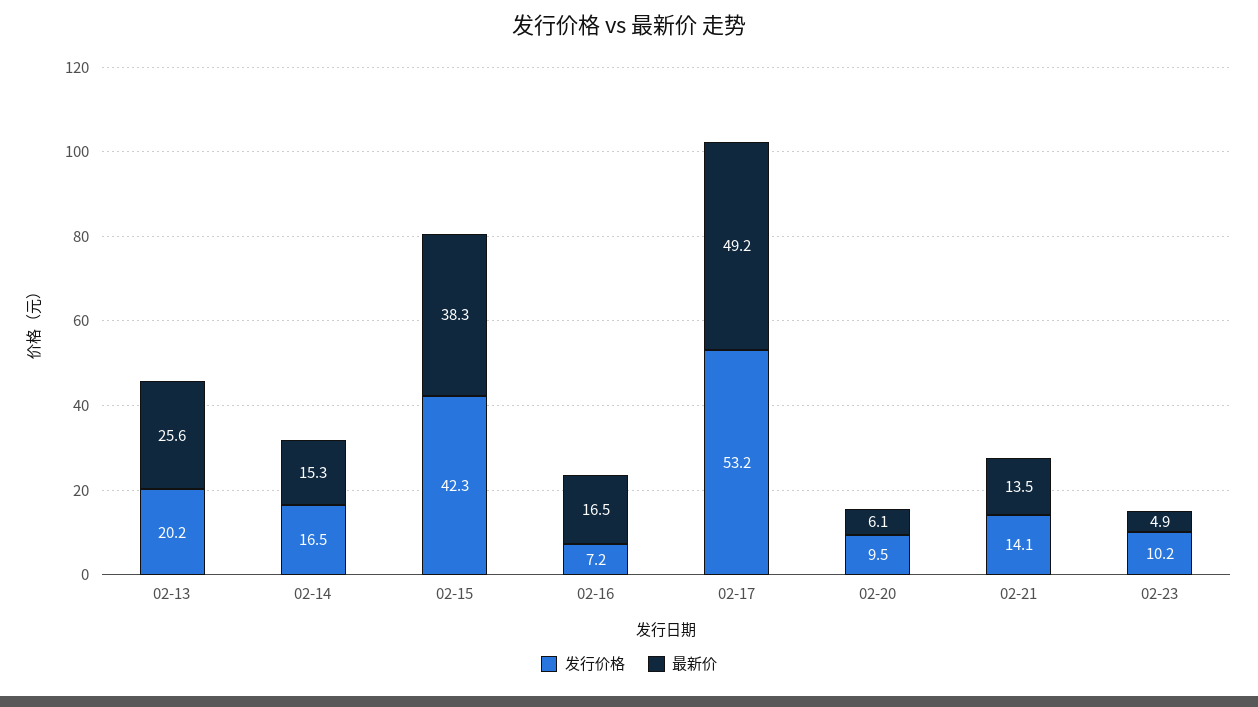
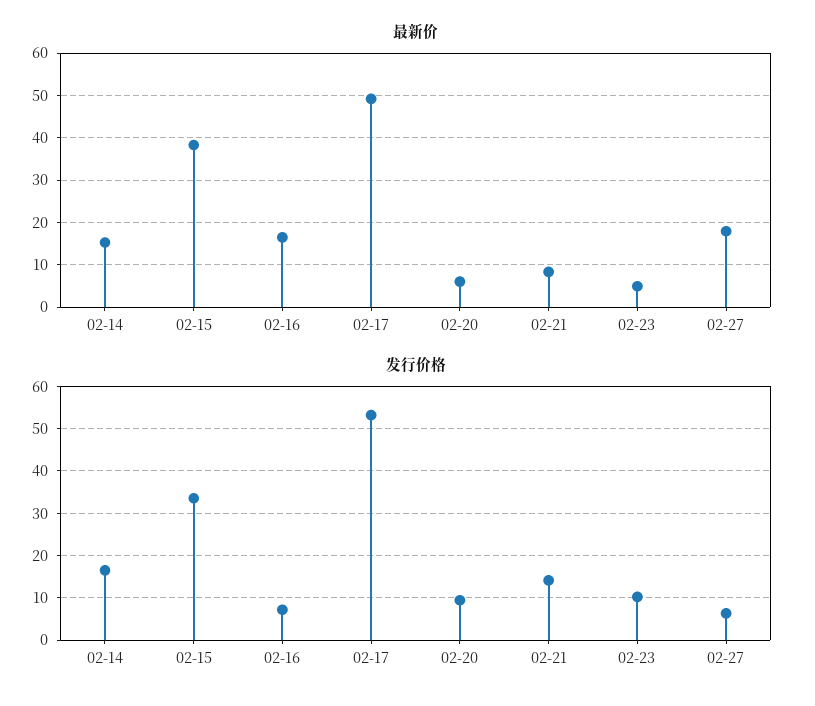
发行价格, 02-13: 20.2 -> none
最新价, 02-13: 25.6 -> none
发行价格, 02-15: 42.3 -> 34
最新价, 02-21: 13.5 -> 8
最新价, 02-27: none -> 18
发行价格, 02-27: none -> 6

